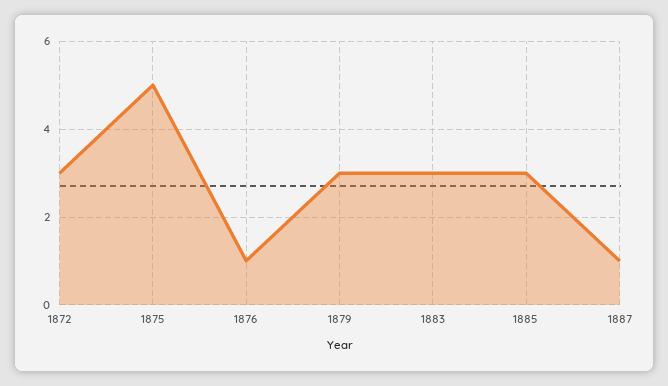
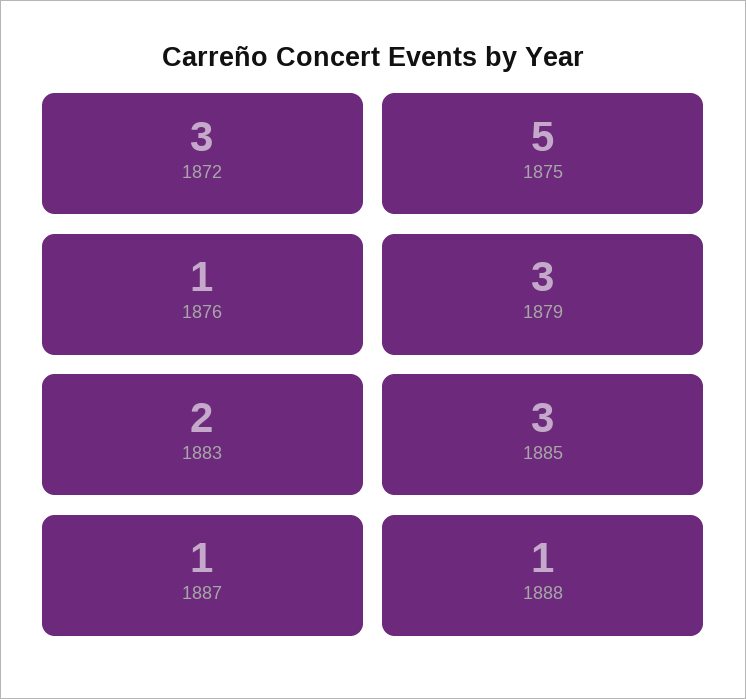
1883: 3 -> 2
1888: none -> 1

